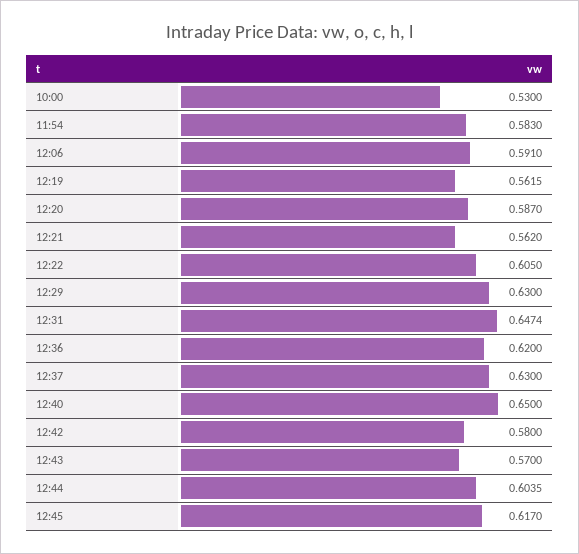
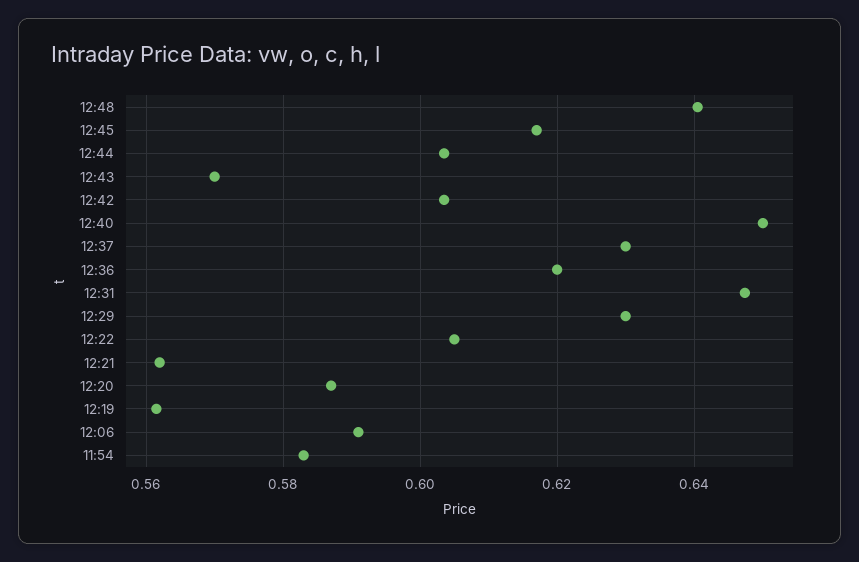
10:00: 0.53 -> none
12:42: 0.58 -> 0.604
12:48: none -> 0.64

